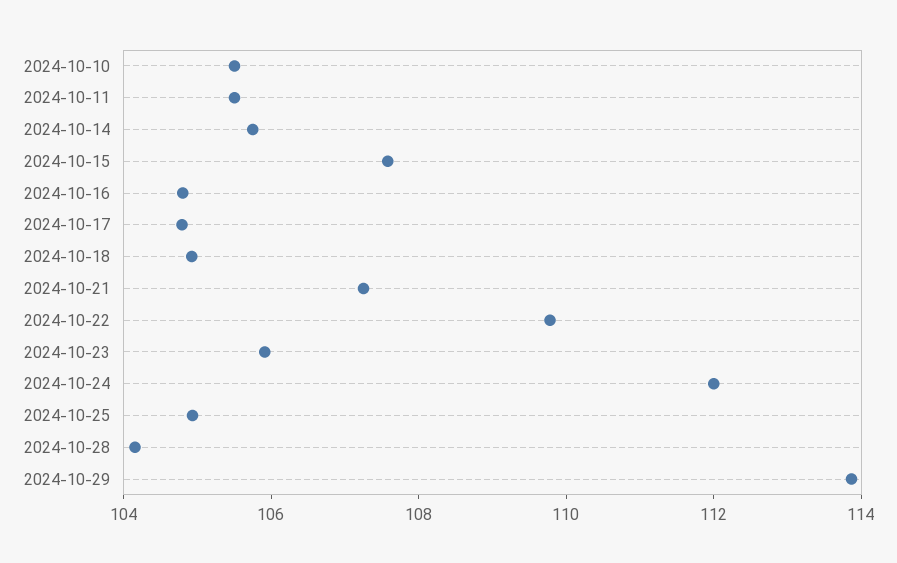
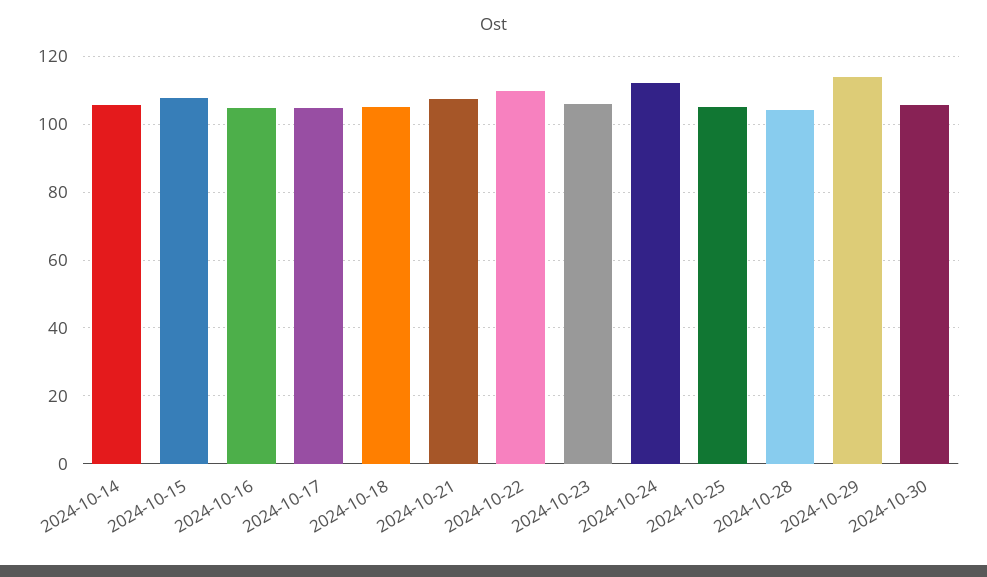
2024-10-10: 105.5 -> none
2024-10-11: 105.5 -> none
2024-10-30: none -> 106

